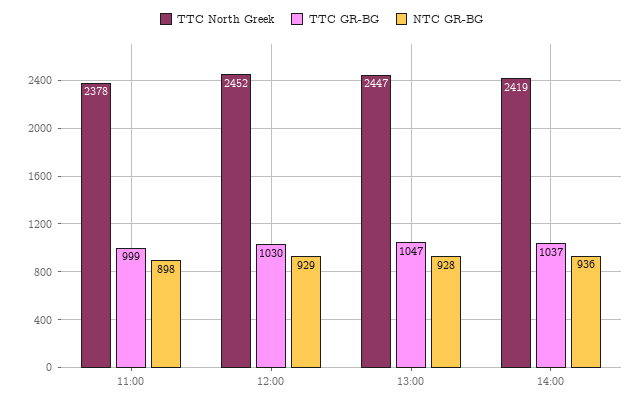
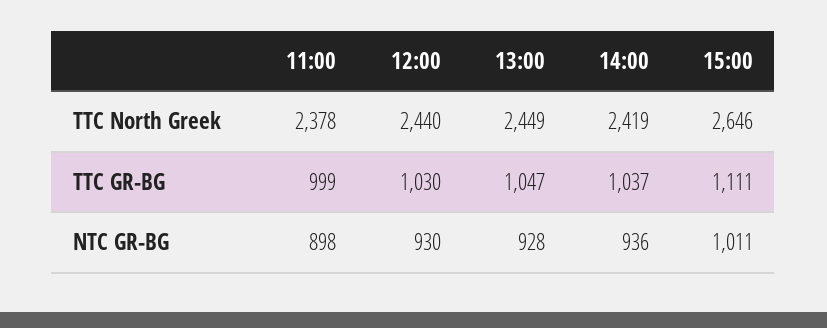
TTC North Greek, 12:00: 2452 -> 2440
NTC GR-BG, 12:00: 929 -> 930
TTC North Greek, 13:00: 2447 -> 2449
TTC North Greek, 15:00: none -> 2646
TTC GR-BG, 15:00: none -> 1111
NTC GR-BG, 15:00: none -> 1011

